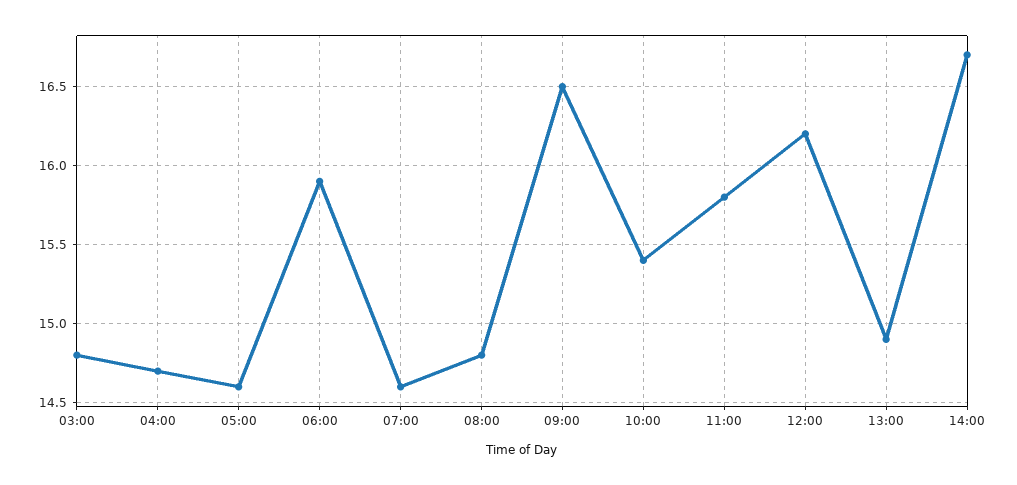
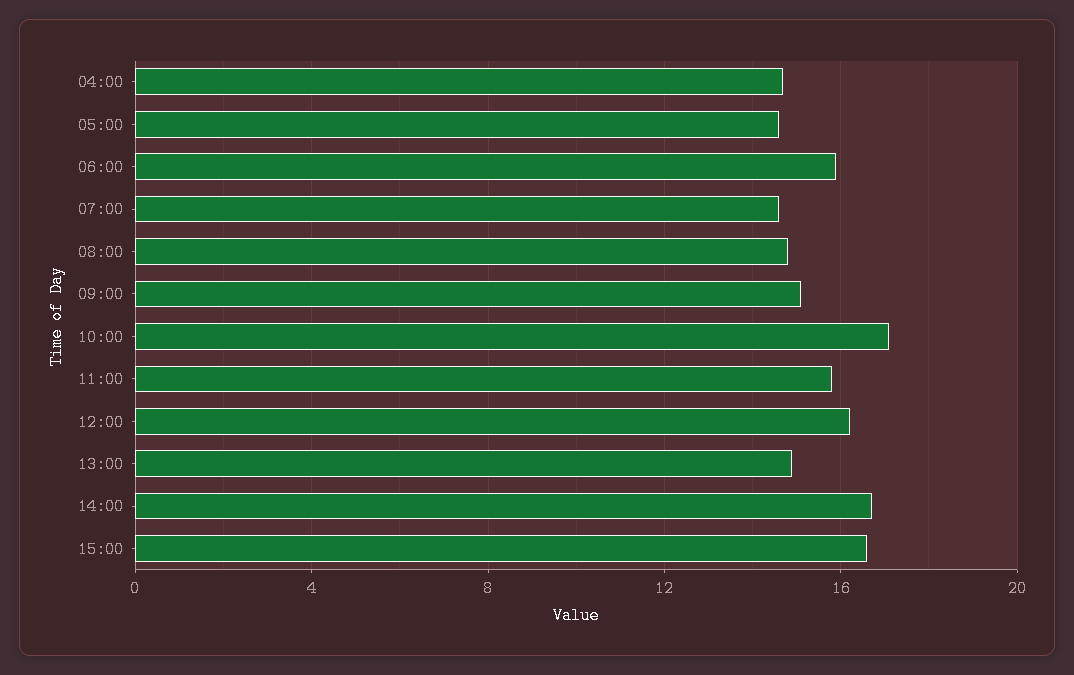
03:00: 14.8 -> none
09:00: 16.5 -> 15
10:00: 15.4 -> 17
15:00: none -> 16.5

